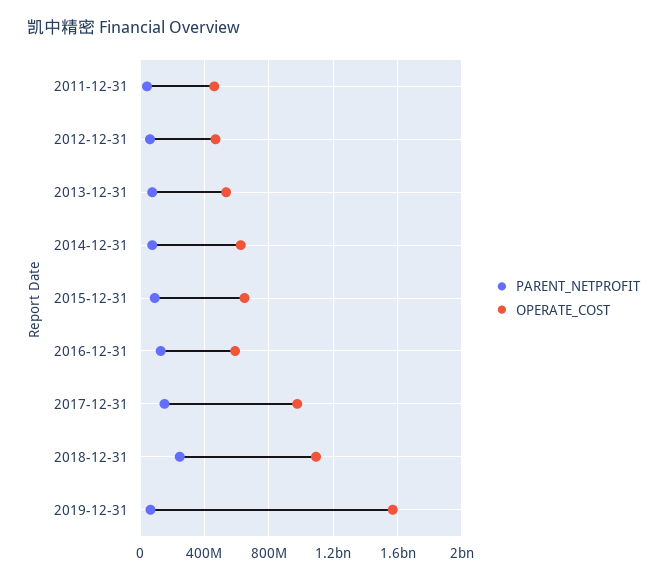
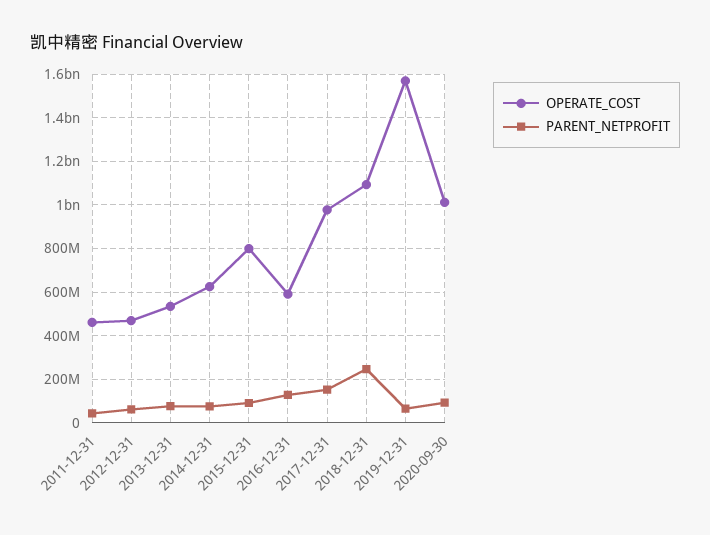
OPERATE_COST, 2015-12-31: 650000000 -> 800000000
OPERATE_COST, 2020-09-30: none -> 1000000000
PARENT_NETPROFIT, 2020-09-30: none -> 100000000

